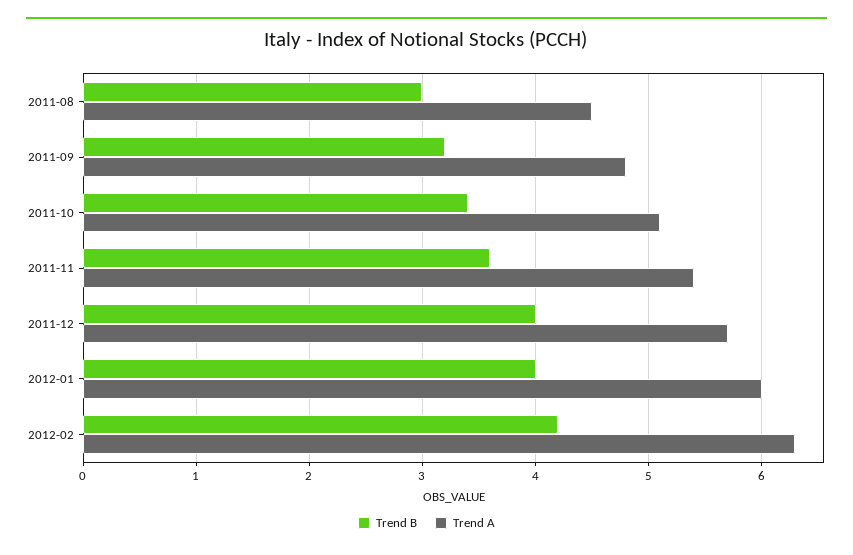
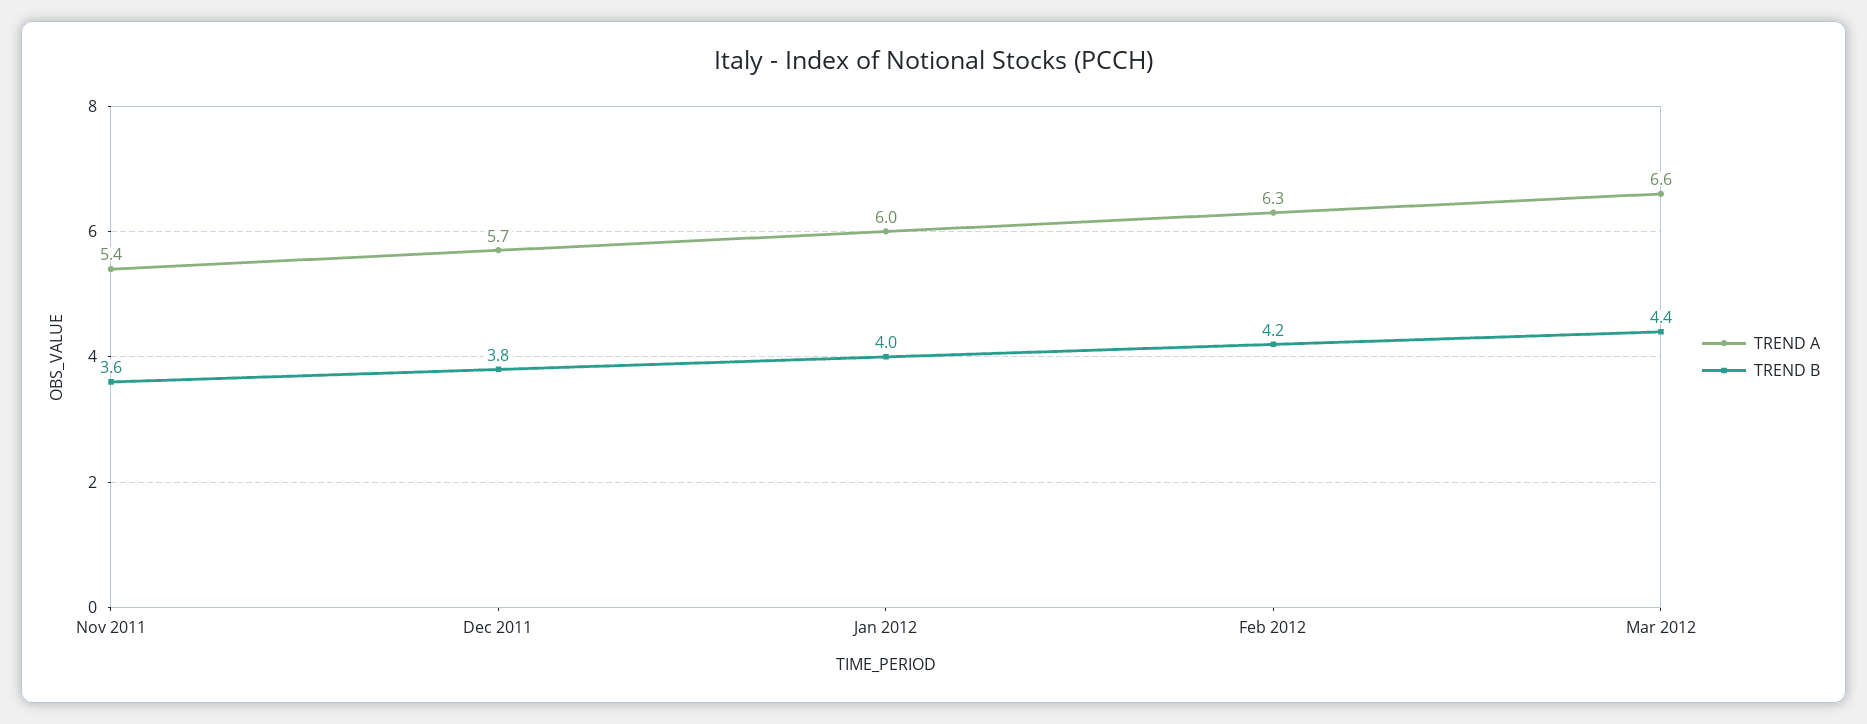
Trend B, 2011-08: 3 -> none
Trend A, 2011-08: 4.5 -> none
Trend B, 2011-09: 3.2 -> none
Trend A, 2011-09: 4.8 -> none
Trend B, 2011-10: 3.4 -> none
Trend A, 2011-10: 5.1 -> none
Trend B, 2011-12: 4 -> 3.8
Trend A, Mar 2012: none -> 6.6
Trend B, Mar 2012: none -> 4.4

